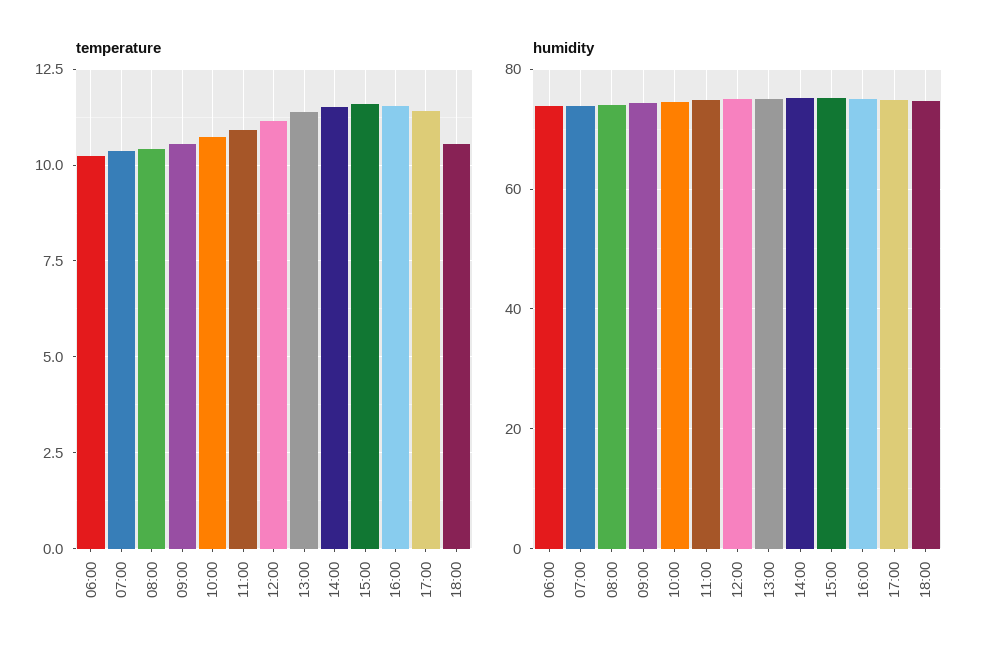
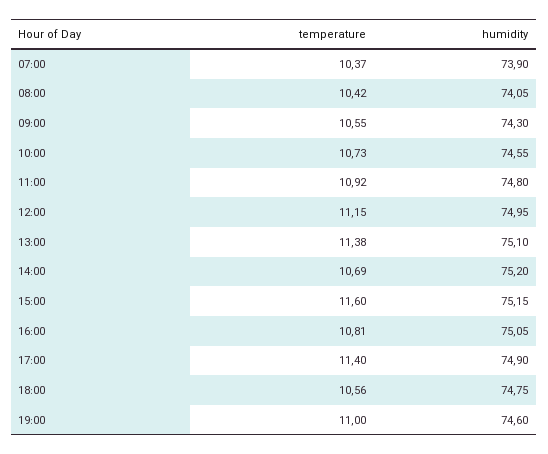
temperature, 06:00: 10.25 -> none
temperature, 14:00: 11.5 -> 10.69
temperature, 16:00: 11.5 -> 10.81
humidity, 06:00: 74 -> none
temperature, 19:00: none -> 11
humidity, 19:00: none -> 74.6

